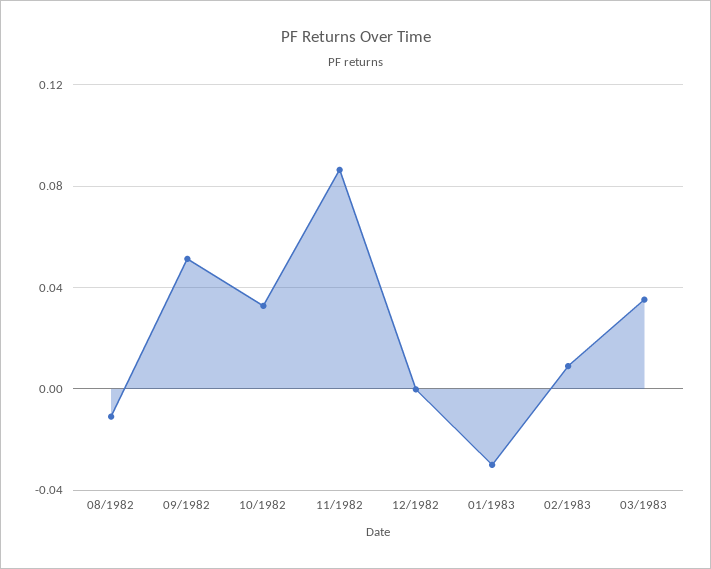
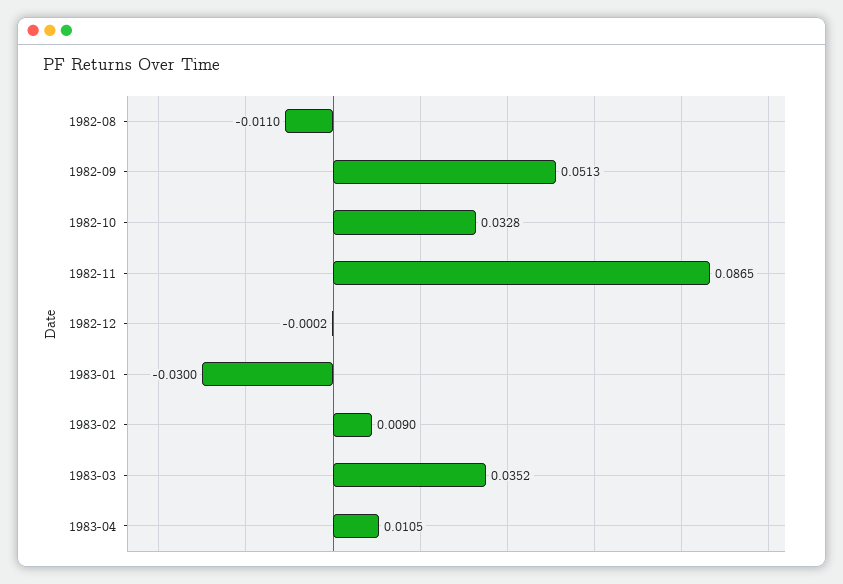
1983-04: none -> 0.0105

